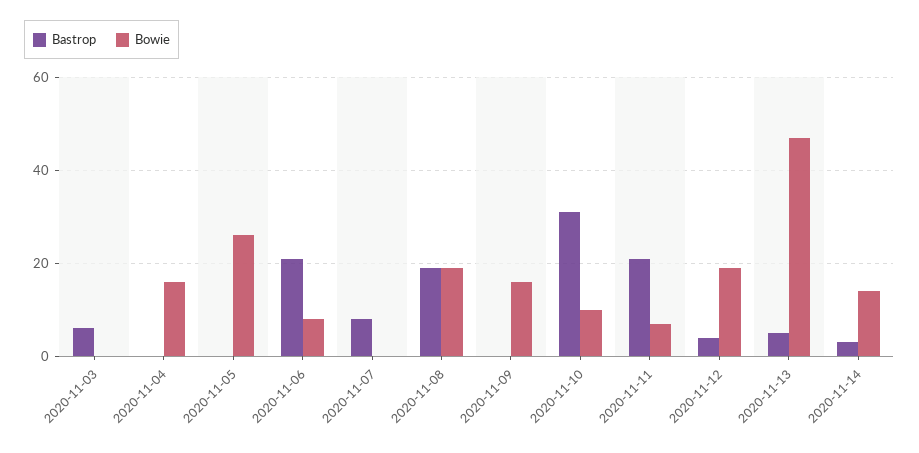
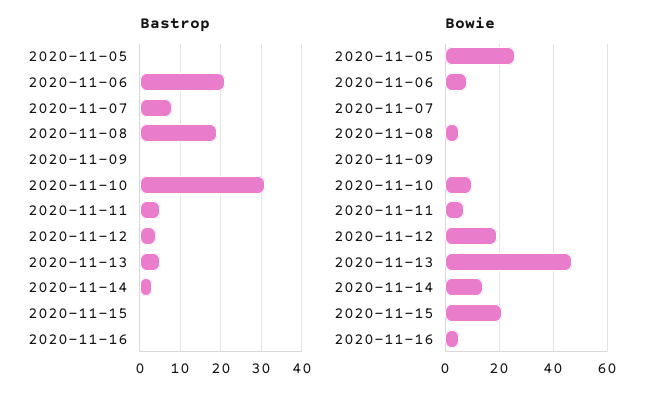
Bastrop, 2020-11-03: 5 -> none
Bowie, 2020-11-03: 0 -> none
Bastrop, 2020-11-04: 0 -> none
Bowie, 2020-11-04: 15 -> none
Bowie, 2020-11-08: 20 -> 5
Bowie, 2020-11-09: 15 -> 0
Bastrop, 2020-11-11: 20 -> 5
Bastrop, 2020-11-15: none -> 0
Bastrop, 2020-11-16: none -> 0
Bowie, 2020-11-15: none -> 20
Bowie, 2020-11-16: none -> 5

